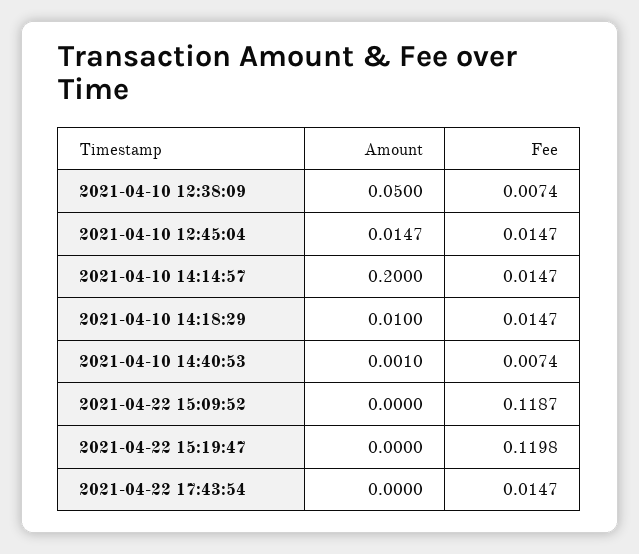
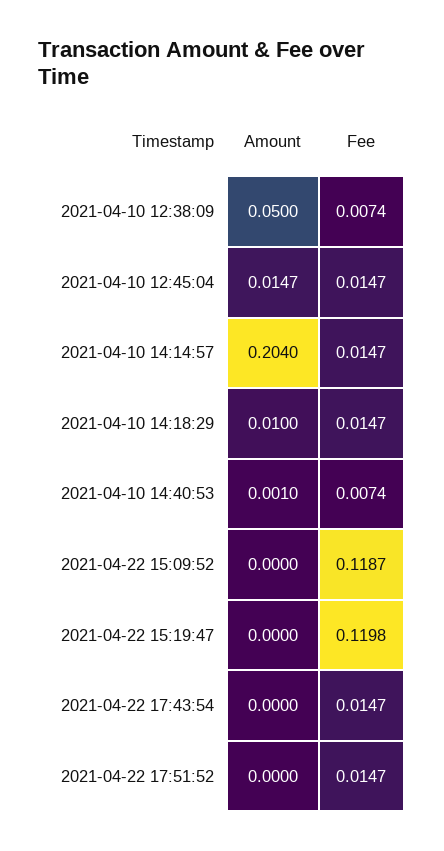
Amount, 2021-04-10 14:14:57: 0.2 -> 0.204
Amount, 2021-04-22 17:51:52: none -> 0
Fee, 2021-04-22 17:51:52: none -> 0.0147

